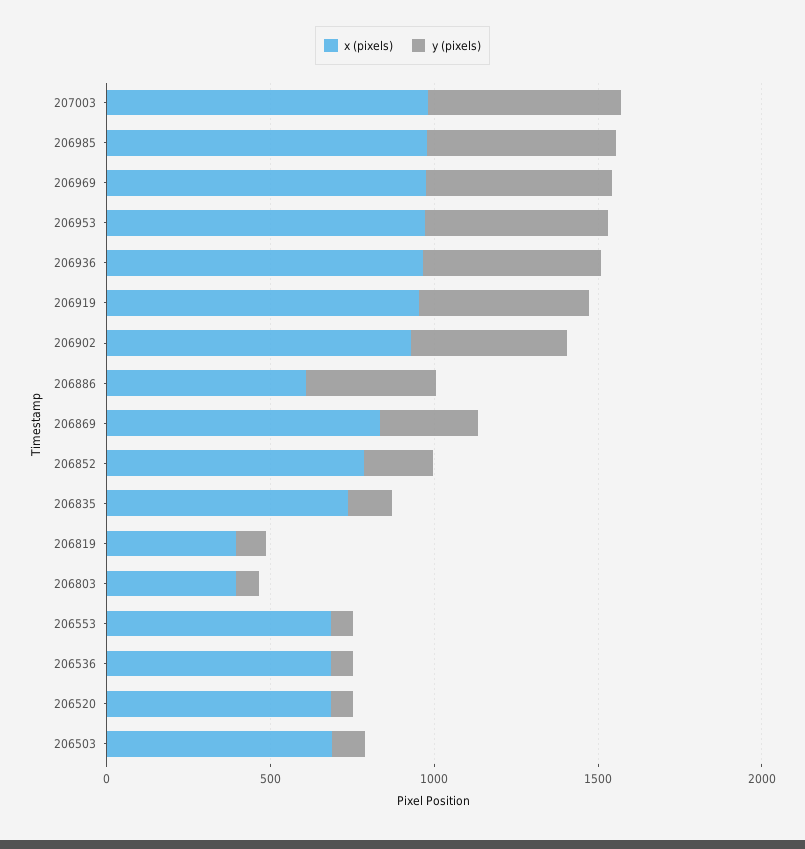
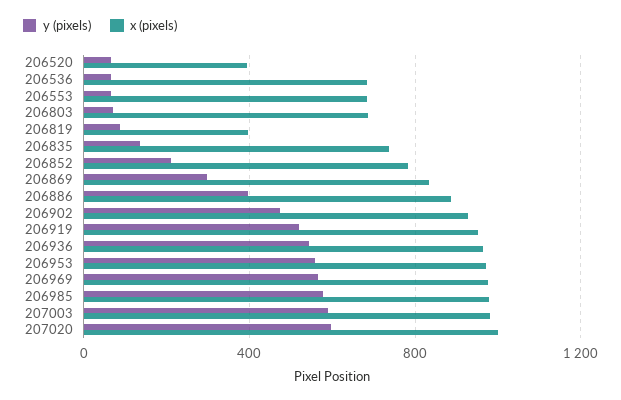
x (pixels), 206886: 600 -> 900
x (pixels), 206803: 400 -> 700
x (pixels), 206520: 700 -> 400
x (pixels), 206503: 700 -> none
y (pixels), 206503: 100 -> none
y (pixels), 207020: none -> 600
x (pixels), 207020: none -> 1000

